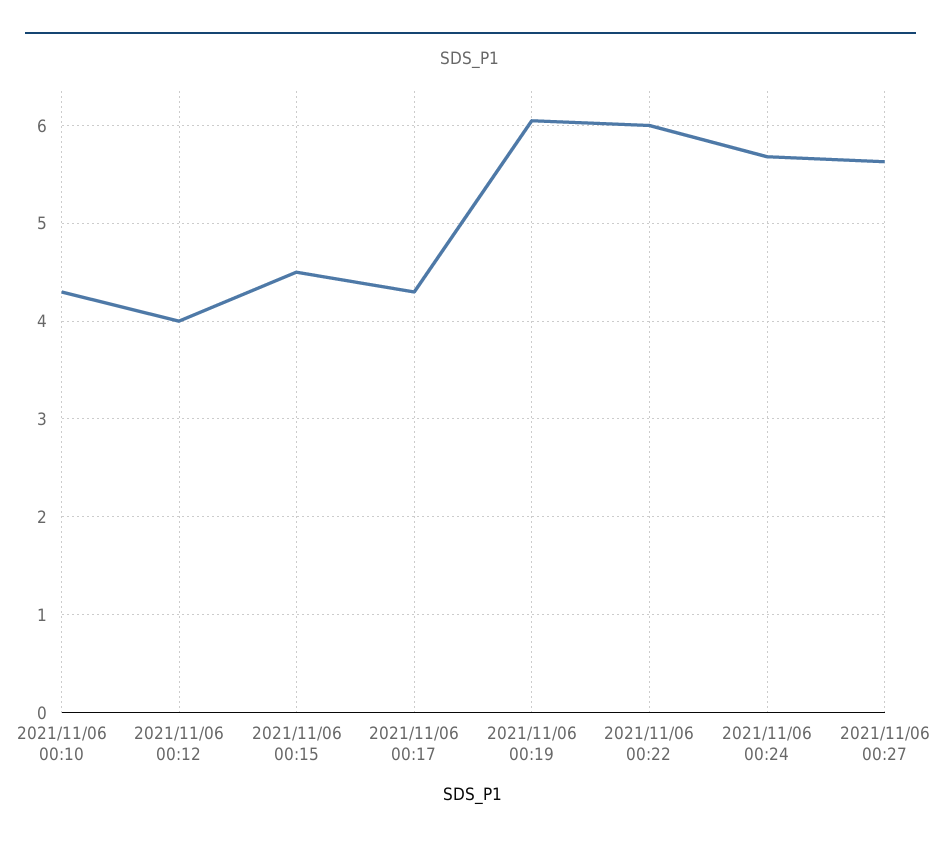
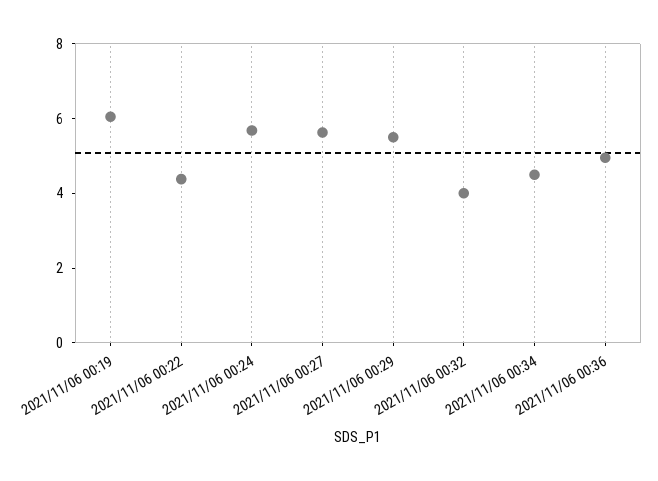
2021/11/06 00:10: 4.3 -> none
2021/11/06 00:12: 4 -> none
2021/11/06 00:15: 4.5 -> none
2021/11/06 00:17: 4.3 -> none
2021/11/06 00:22: 6 -> 4.5
2021/11/06 00:29: none -> 5.5
2021/11/06 00:32: none -> 4
2021/11/06 00:34: none -> 4.5
2021/11/06 00:36: none -> 5

